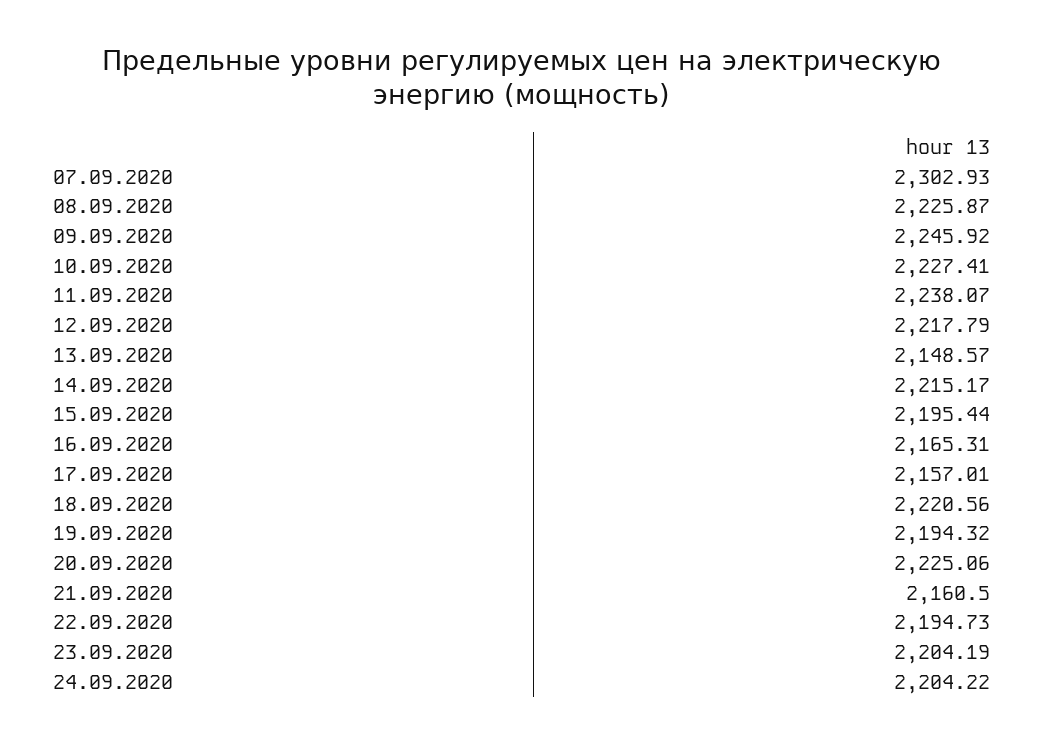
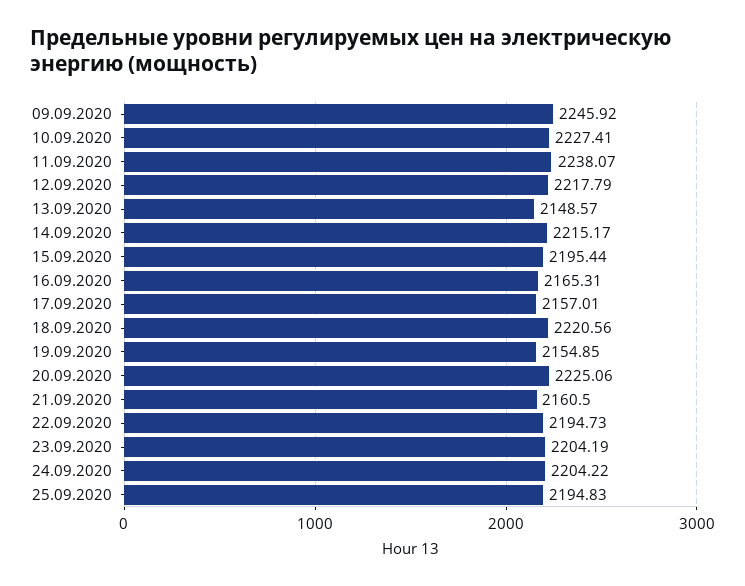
07.09.2020: 2302.93 -> none
08.09.2020: 2225.87 -> none
19.09.2020: 2194.32 -> 2154.85
25.09.2020: none -> 2194.83

